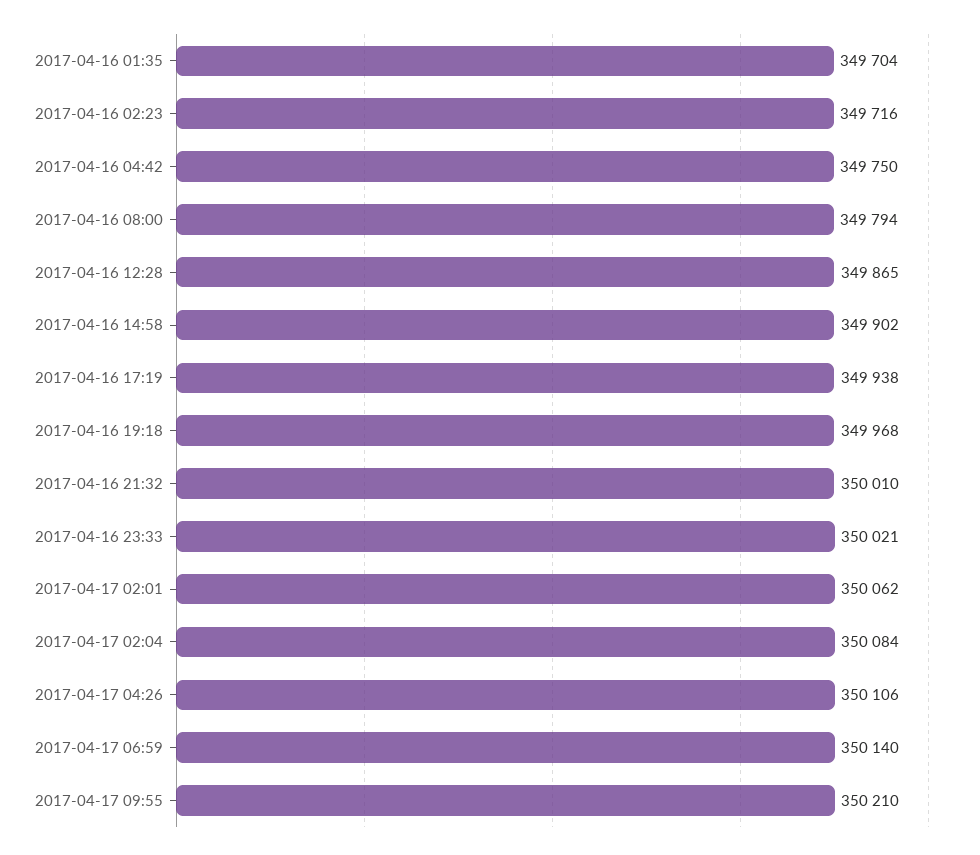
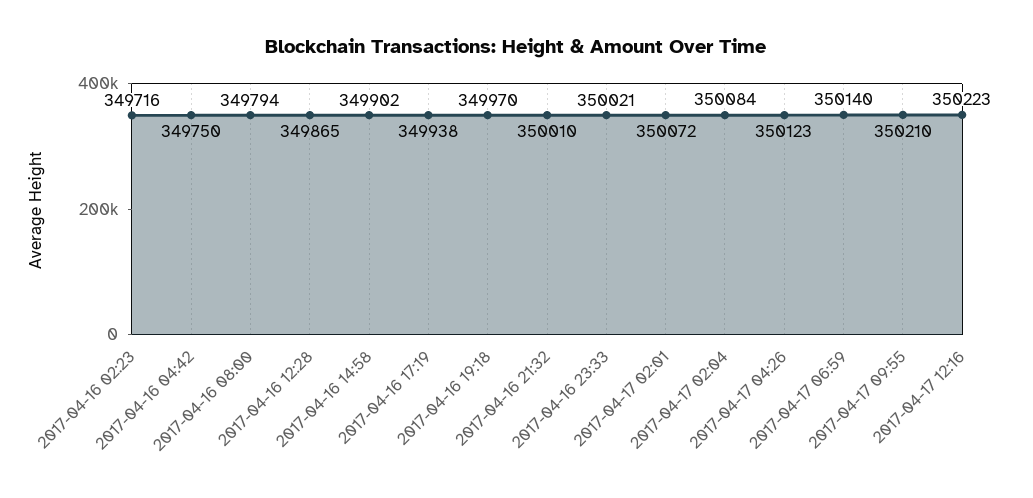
2017-04-16 01:35: 349704 -> none
2017-04-16 19:18: 349968 -> 349970
2017-04-17 02:01: 350062 -> 350072
2017-04-17 04:26: 350106 -> 350123
2017-04-17 12:16: none -> 350223

